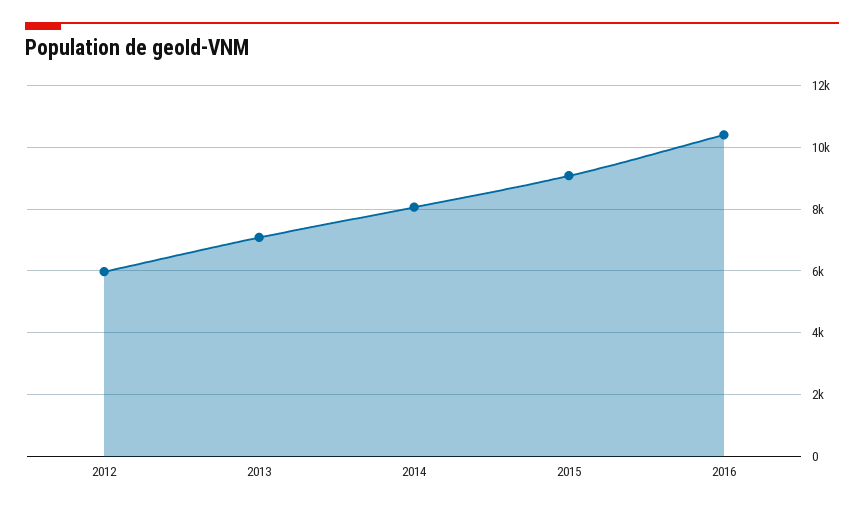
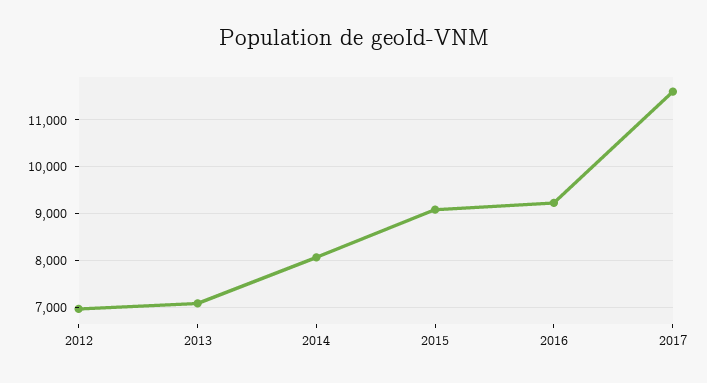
2012: 6000 -> 7000
2016: 10400 -> 9200
2017: none -> 11600

